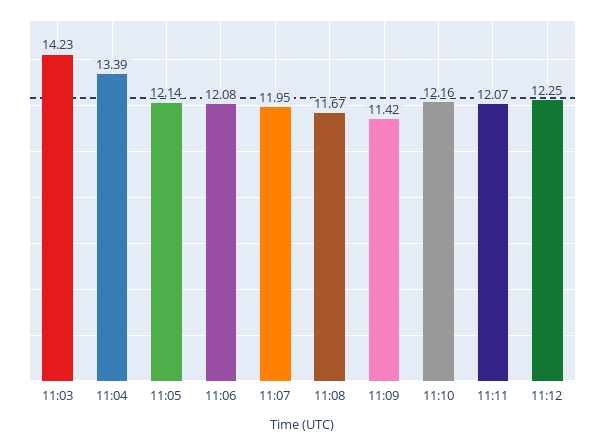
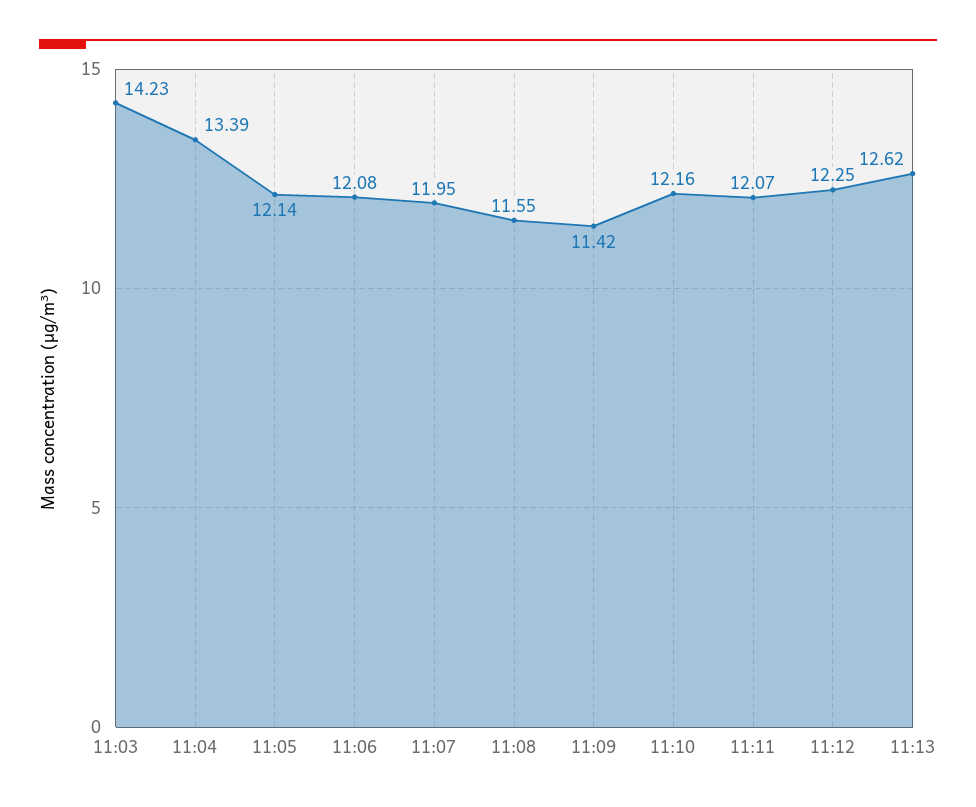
11:08: 11.67 -> 11.55
11:13: none -> 12.62

